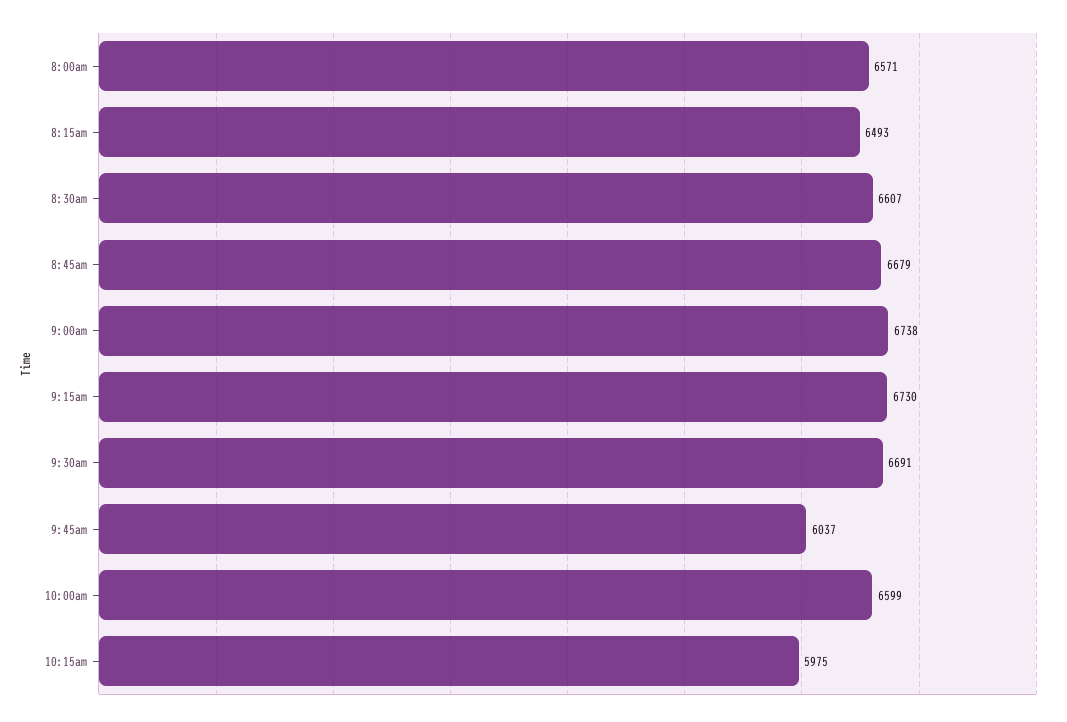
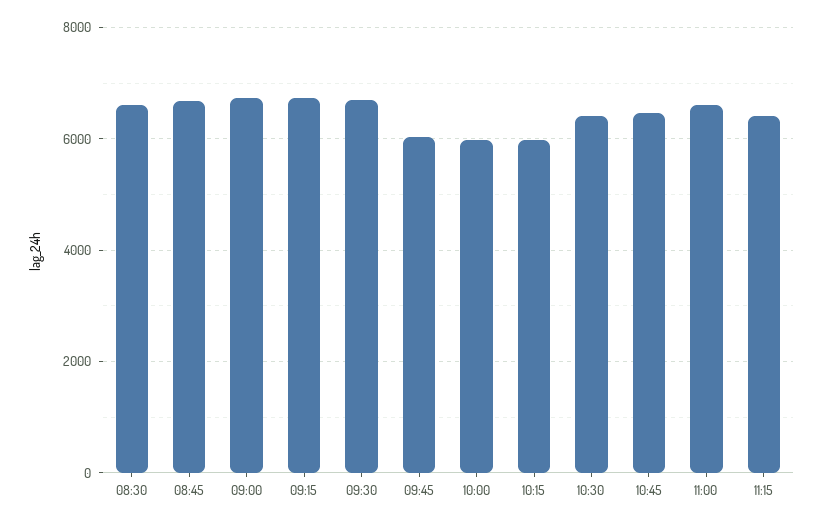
8:00am: 6571 -> none
8:15am: 6493 -> none
10:00am: 6599 -> 6000
10:30: none -> 6400
10:45: none -> 6400
11:00: none -> 6600
11:15: none -> 6400

